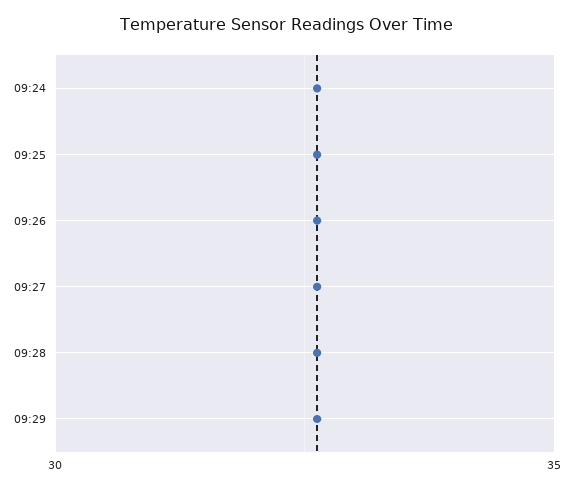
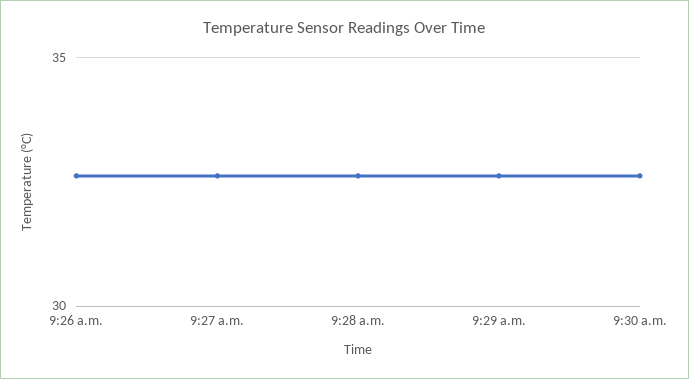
09:24: 32.5 -> none
09:25: 32.5 -> none
9:30 a.m.: none -> 32.5

